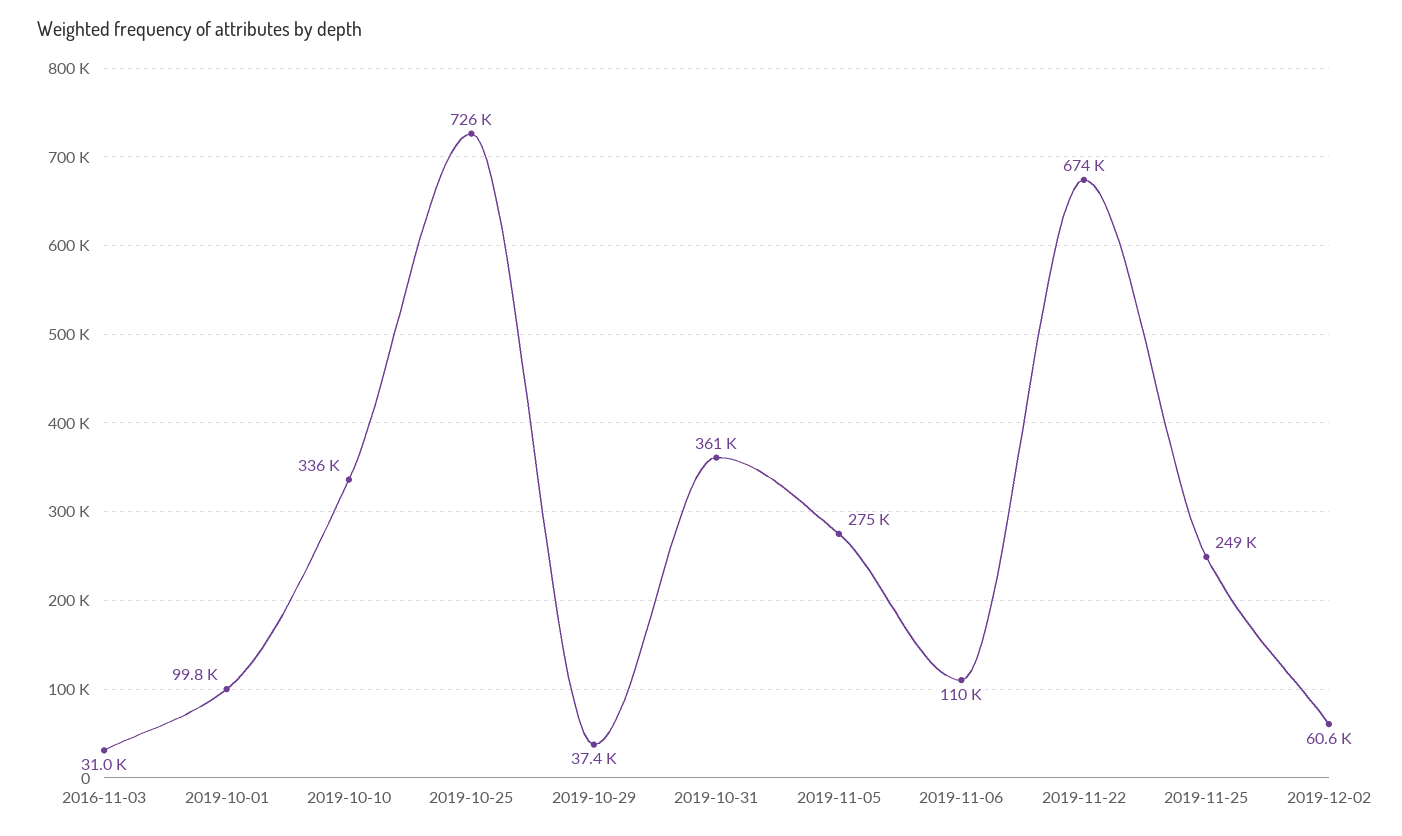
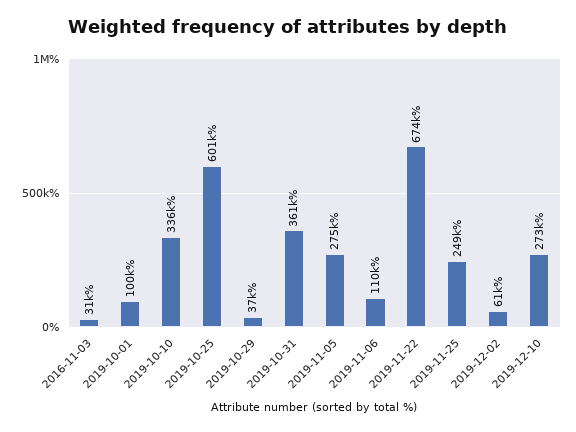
2019-10-25: 726000 -> 601000
2019-12-10: none -> 273000

